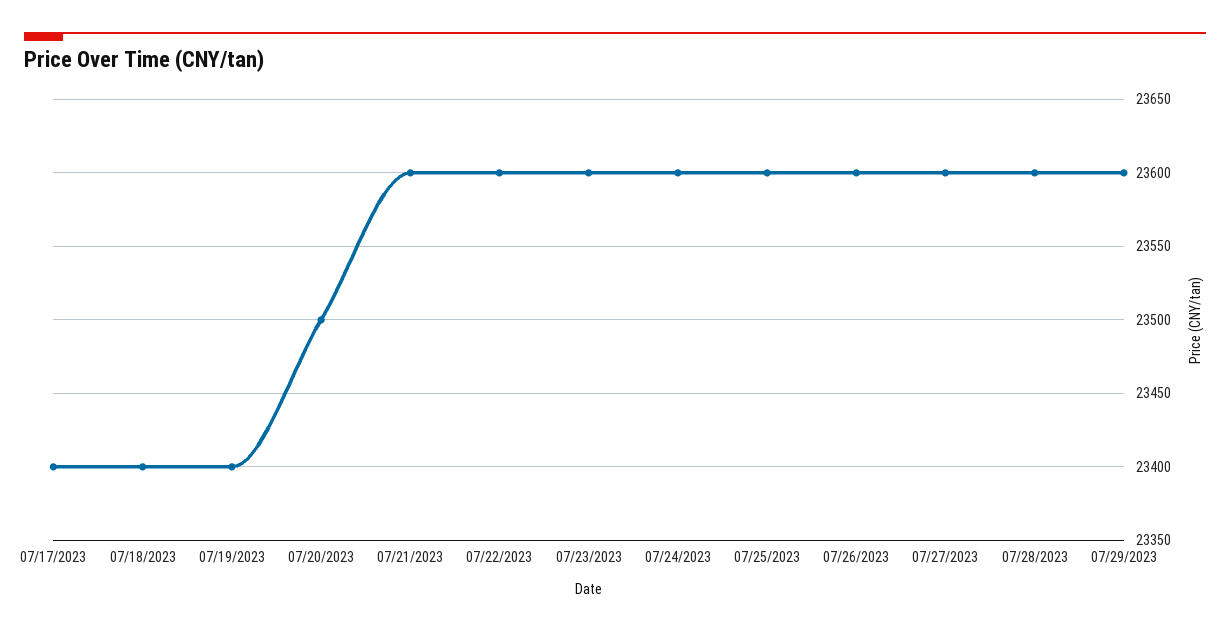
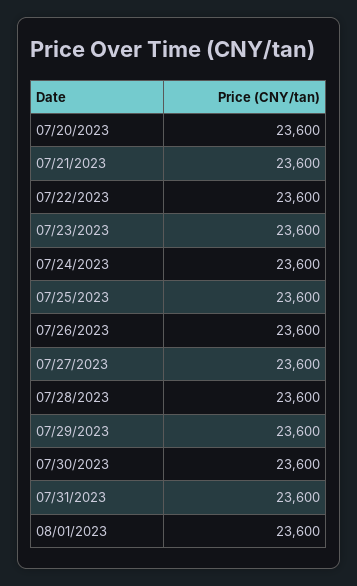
07/17/2023: 23400 -> none
07/18/2023: 23400 -> none
07/19/2023: 23400 -> none
07/20/2023: 23500 -> 23600
07/30/2023: none -> 23600
07/31/2023: none -> 23600
08/01/2023: none -> 23600

